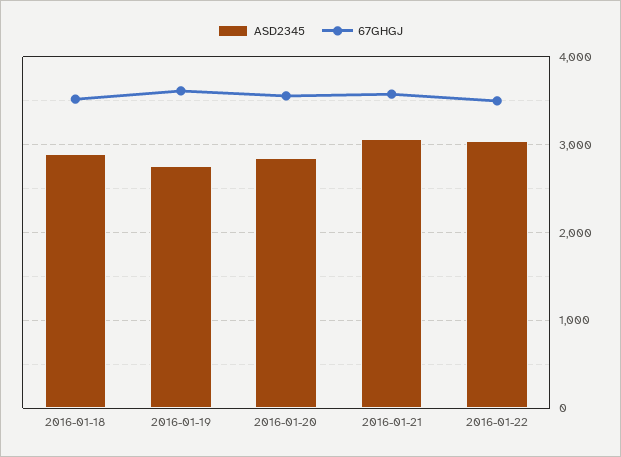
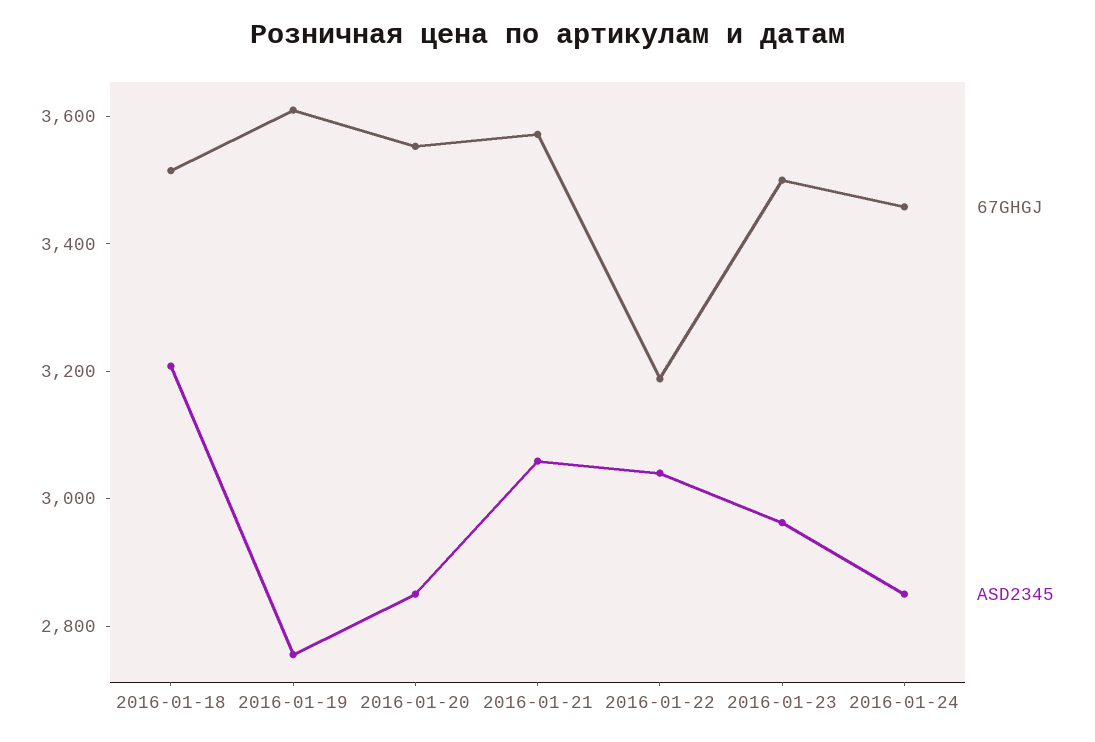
ASD2345, 2016-01-18: 2900 -> 3200
67GHGJ, 2016-01-22: 3500 -> 3200
67GHGJ, 2016-01-23: none -> 3500
ASD2345, 2016-01-23: none -> 2950
67GHGJ, 2016-01-24: none -> 3450
ASD2345, 2016-01-24: none -> 2850

